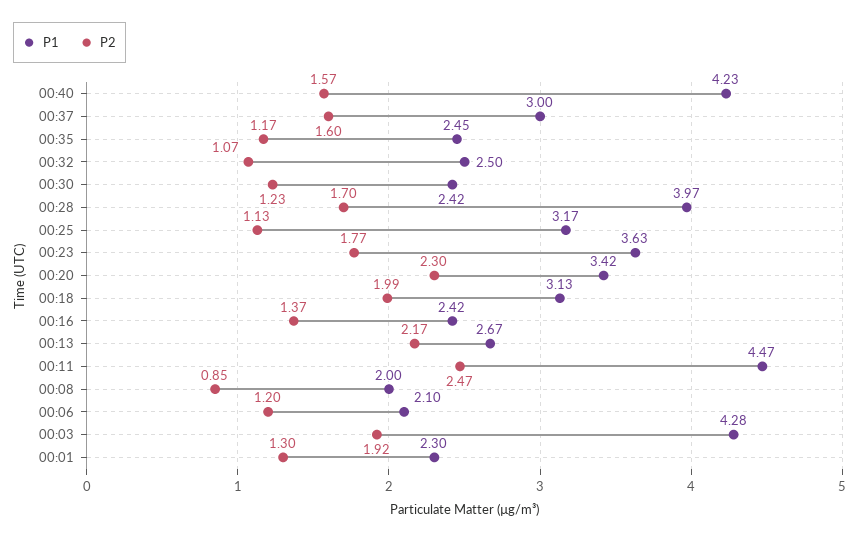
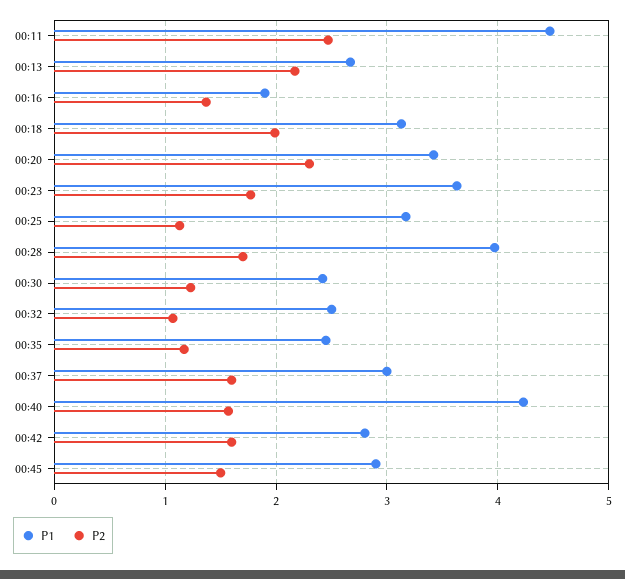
P1, 00:16: 2.42 -> 1.9
P1, 00:08: 2 -> none
P2, 00:08: 0.85 -> none
P1, 00:06: 2.1 -> none
P2, 00:06: 1.2 -> none
P1, 00:03: 4.28 -> none
P2, 00:03: 1.92 -> none
P1, 00:01: 2.3 -> none
P2, 00:01: 1.3 -> none
P1, 00:42: none -> 2.8
P2, 00:42: none -> 1.6
P1, 00:45: none -> 2.9
P2, 00:45: none -> 1.5

